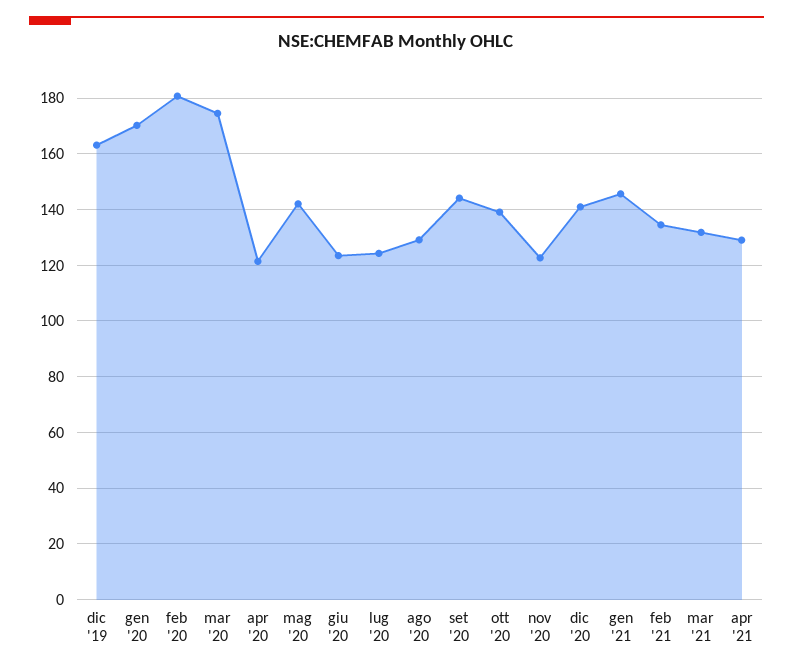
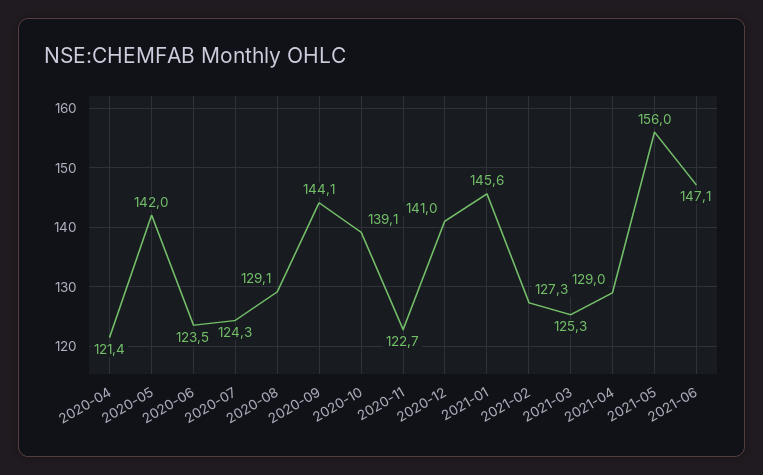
dic '19: 162.5 -> none
gen '20: 170 -> none
feb '20: 180 -> none
mar '20: 175 -> none
feb '21: 135 -> 127.3
mar '21: 132.5 -> 125.3
2021-05: none -> 156
2021-06: none -> 147.1

